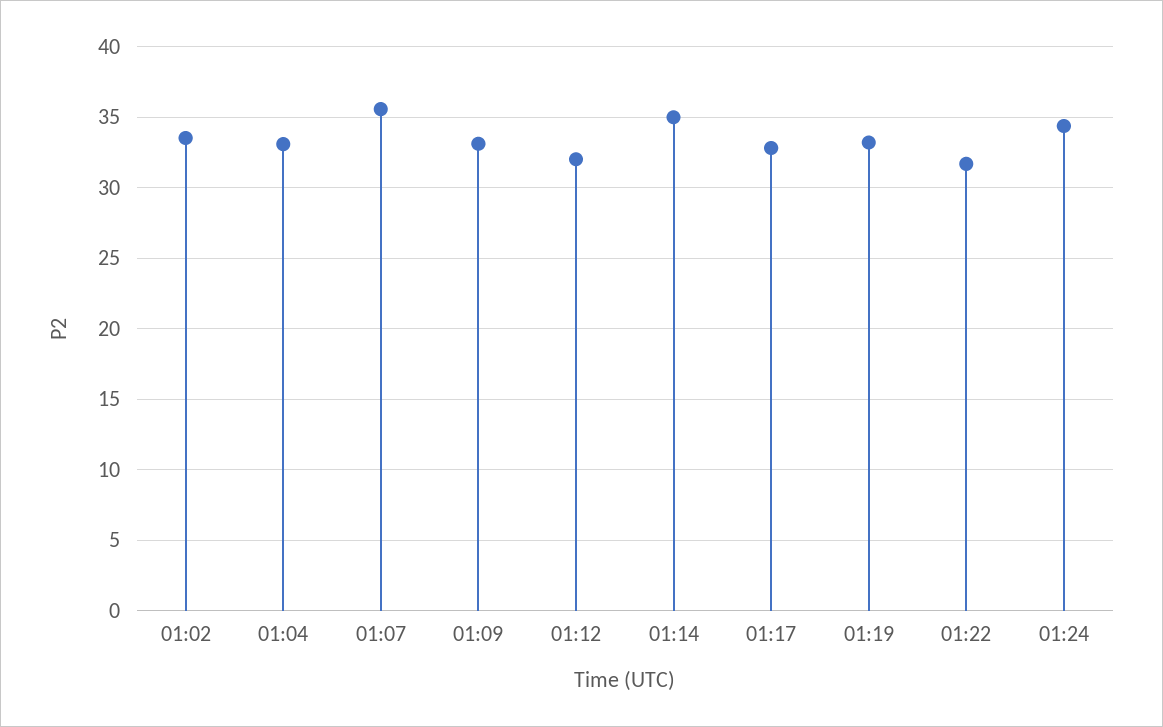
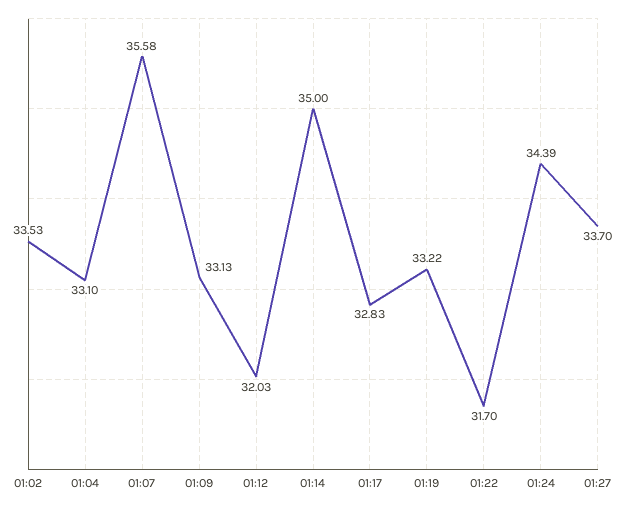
01:27: none -> 33.7

